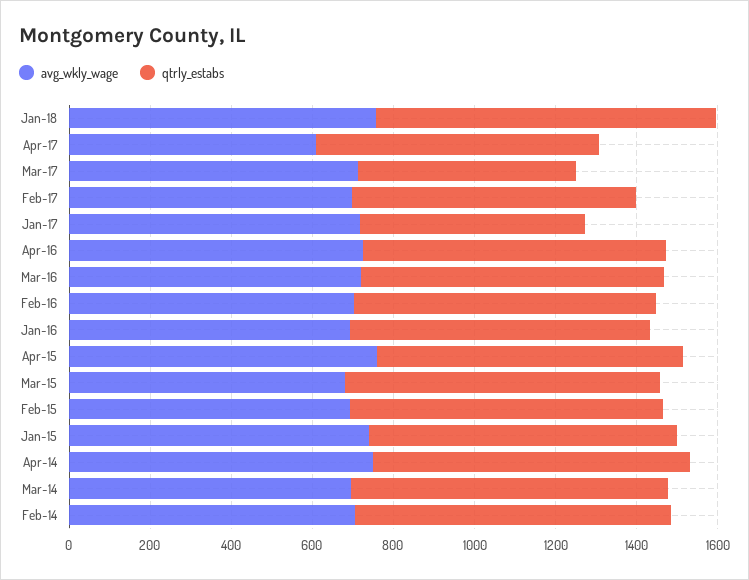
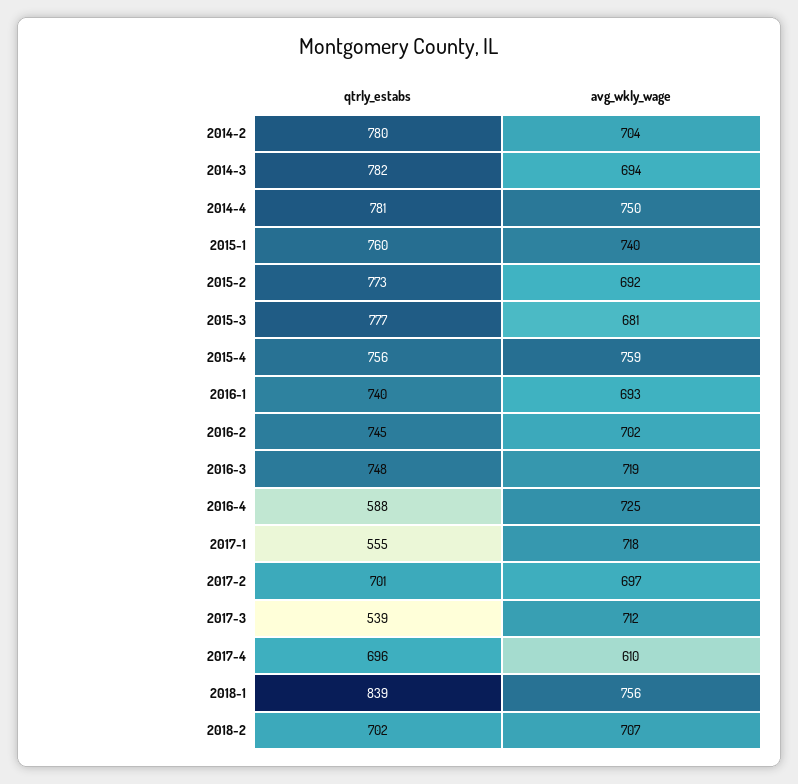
qtrly_estabs, Apr-16: 750 -> 588
qtrly_estabs, 2018-2: none -> 702
avg_wkly_wage, 2018-2: none -> 707

